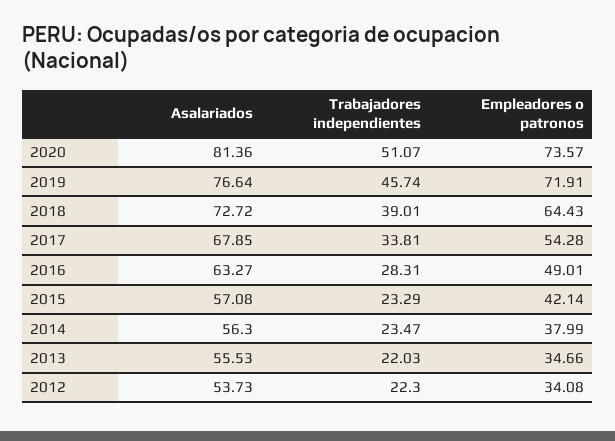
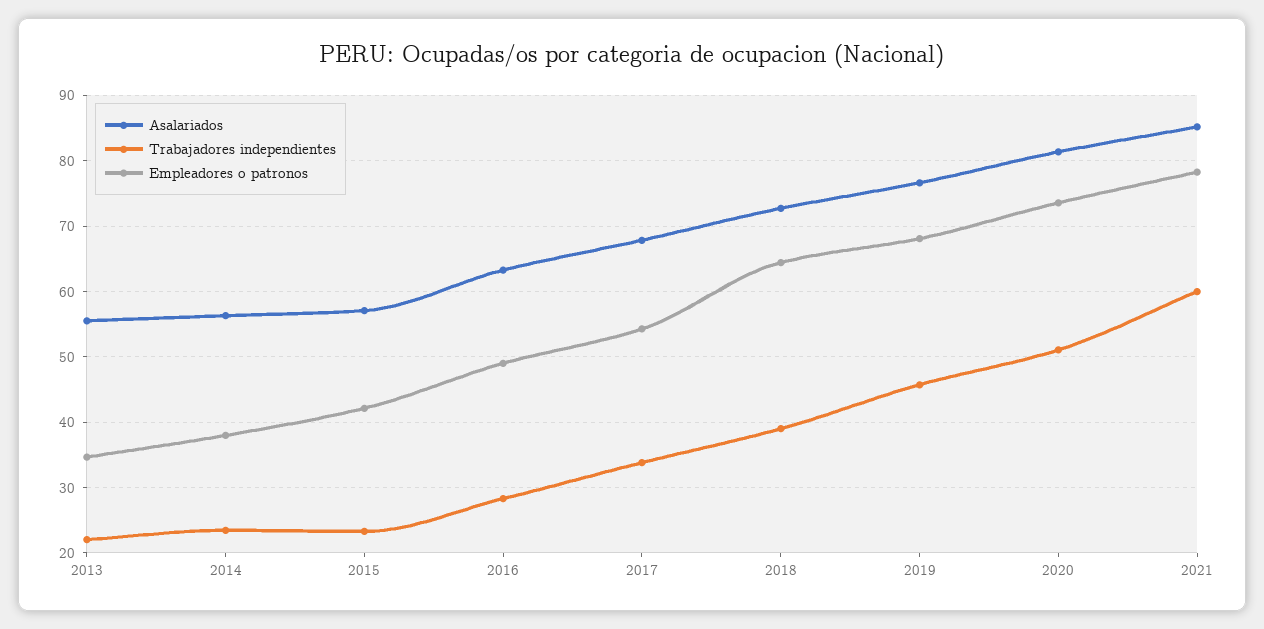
Empleadores o patronos, 2019: 71.91 -> 68
Asalariados, 2012: 53.73 -> none
Trabajadores independientes, 2012: 22.3 -> none
Empleadores o patronos, 2012: 34.08 -> none
Asalariados, 2021: none -> 85
Trabajadores independientes, 2021: none -> 60
Empleadores o patronos, 2021: none -> 78

